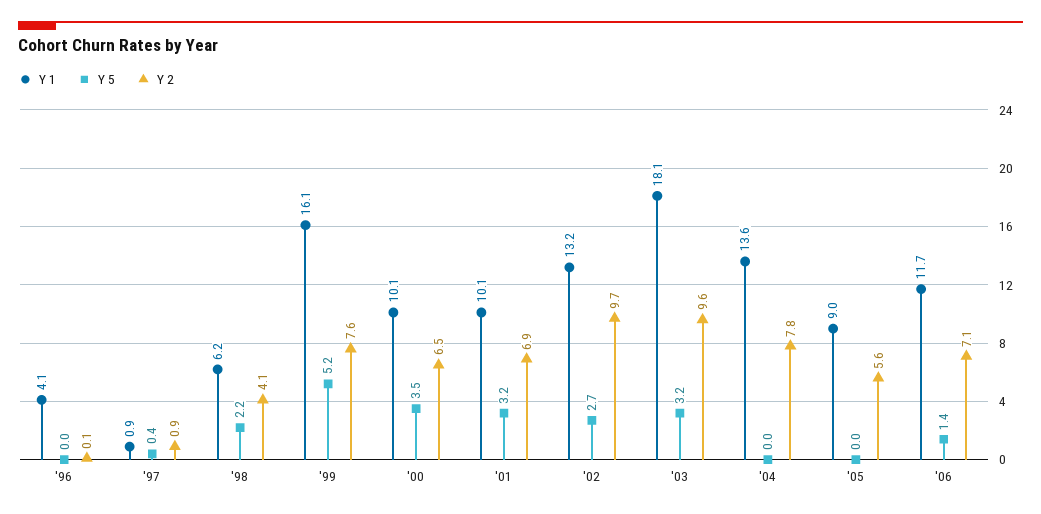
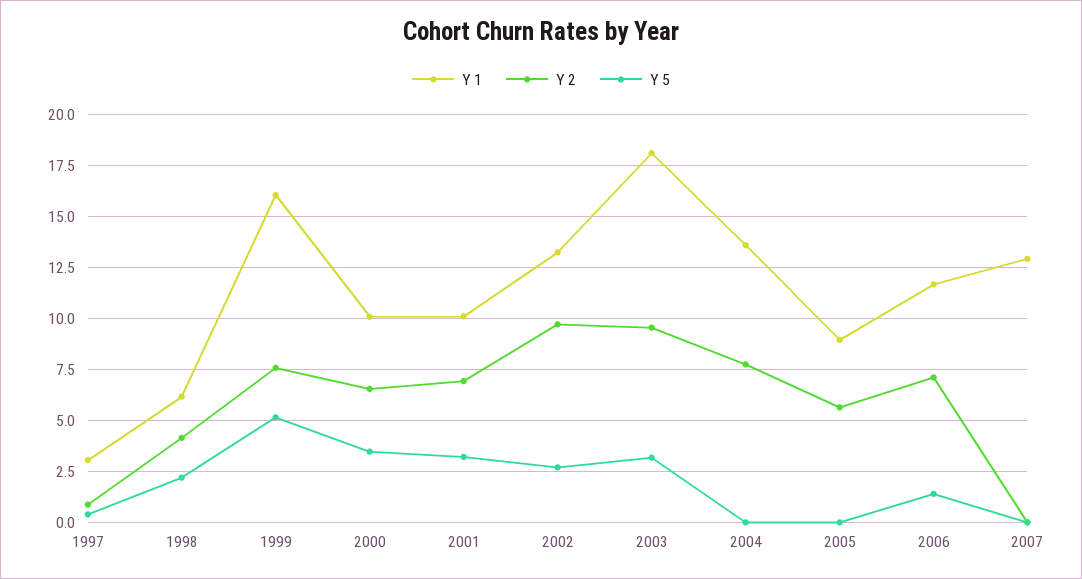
Y 1, '96: 4.1 -> none
Y 5, '96: 0 -> none
Y 2, '96: 0.1 -> none
Y 1, '97: 0.9 -> 3
Y 1, 2007: none -> 13
Y 2, 2007: none -> 0
Y 5, 2007: none -> 0

